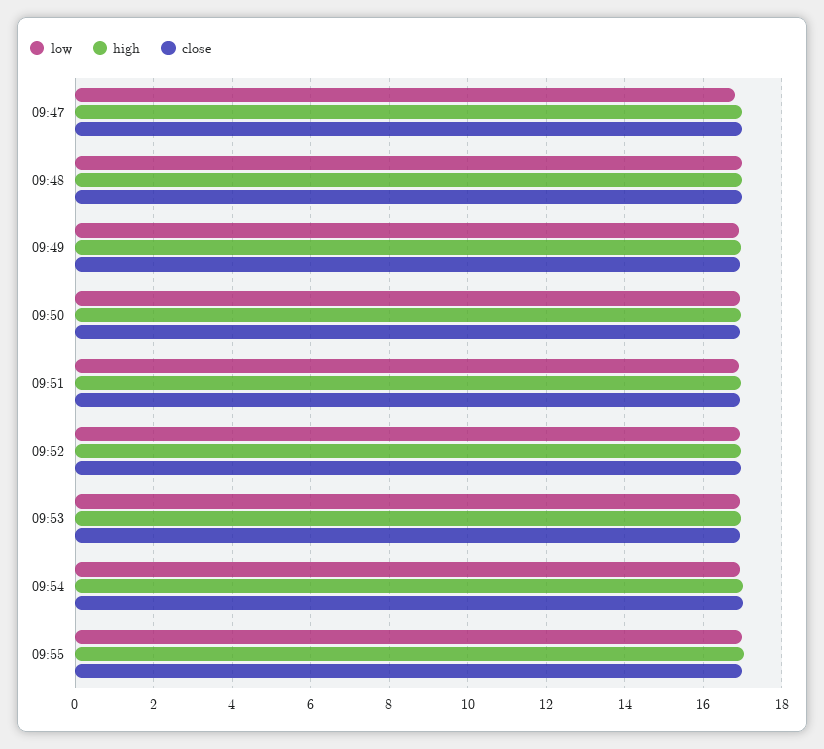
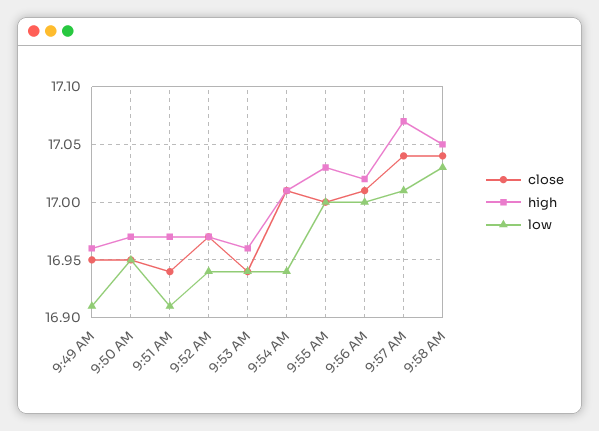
low, 09:47: 16.8 -> none
high, 09:47: 17 -> none
close, 09:47: 17 -> none
low, 09:48: 17 -> none
high, 09:48: 17 -> none
close, 09:48: 17 -> none
close, 9:56 AM: none -> 17.01
high, 9:56 AM: none -> 17.02
low, 9:56 AM: none -> 17
close, 9:57 AM: none -> 17.04
high, 9:57 AM: none -> 17.07
low, 9:57 AM: none -> 17.01
close, 9:58 AM: none -> 17.04
high, 9:58 AM: none -> 17.05
low, 9:58 AM: none -> 17.03

